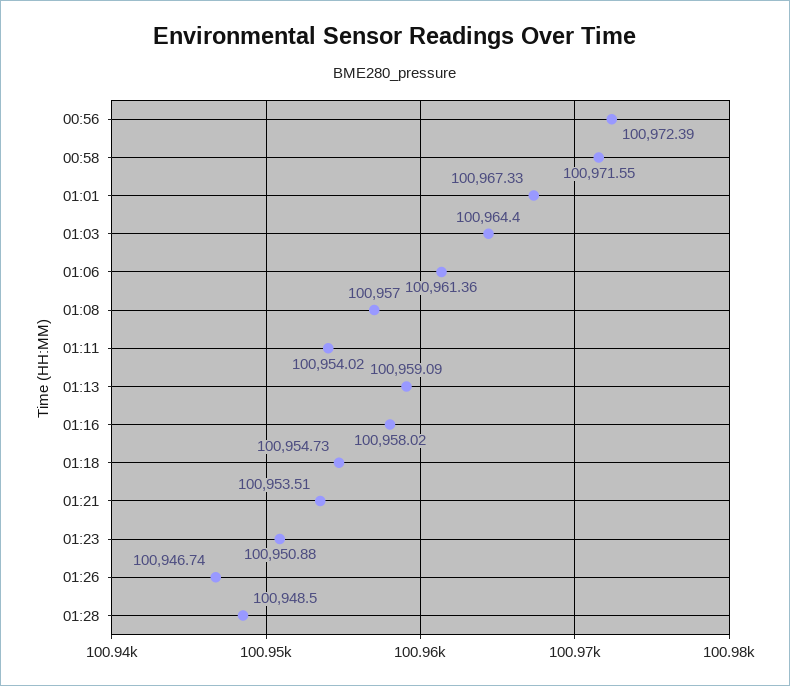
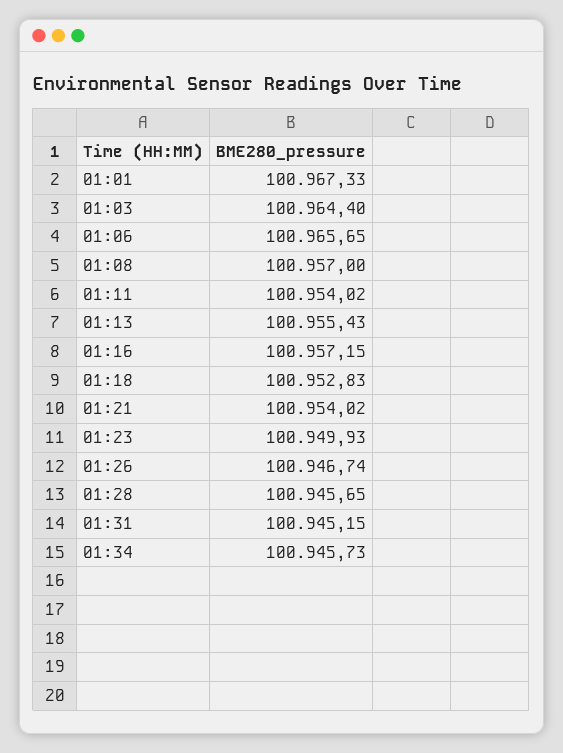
00:56: 100972.39 -> none
00:58: 100971.55 -> none
01:06: 100961.36 -> 100965.65
01:13: 100959.09 -> 100955.43
01:16: 100958.02 -> 100957.15
01:18: 100954.73 -> 100952.83
01:21: 100953.51 -> 100954.02
01:23: 100950.88 -> 100949.93
01:28: 100948.5 -> 100945.65
01:31: none -> 100945.15
01:34: none -> 100945.73

